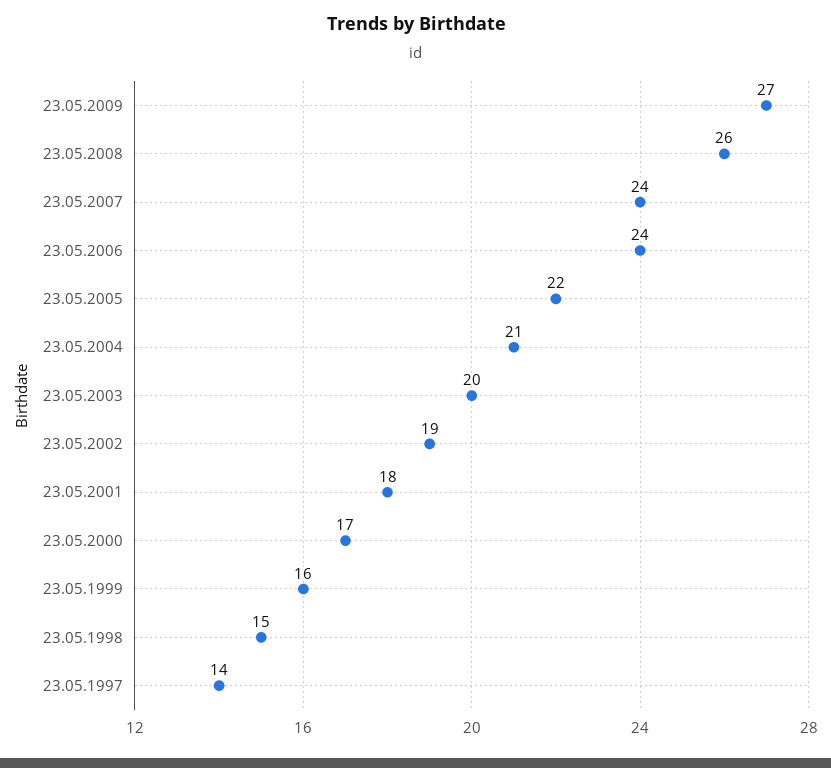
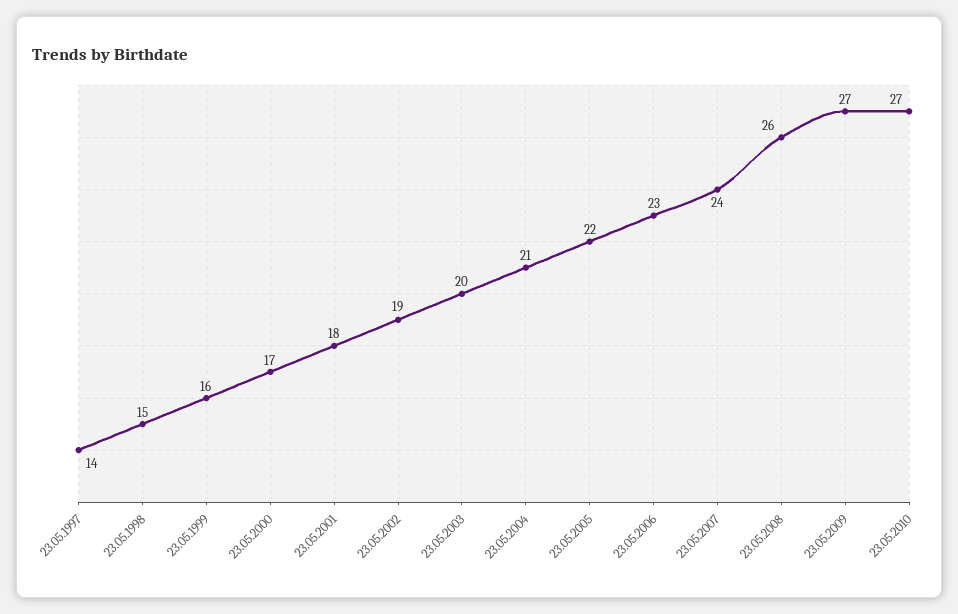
23.05.2006: 24 -> 23
23.05.2010: none -> 27

